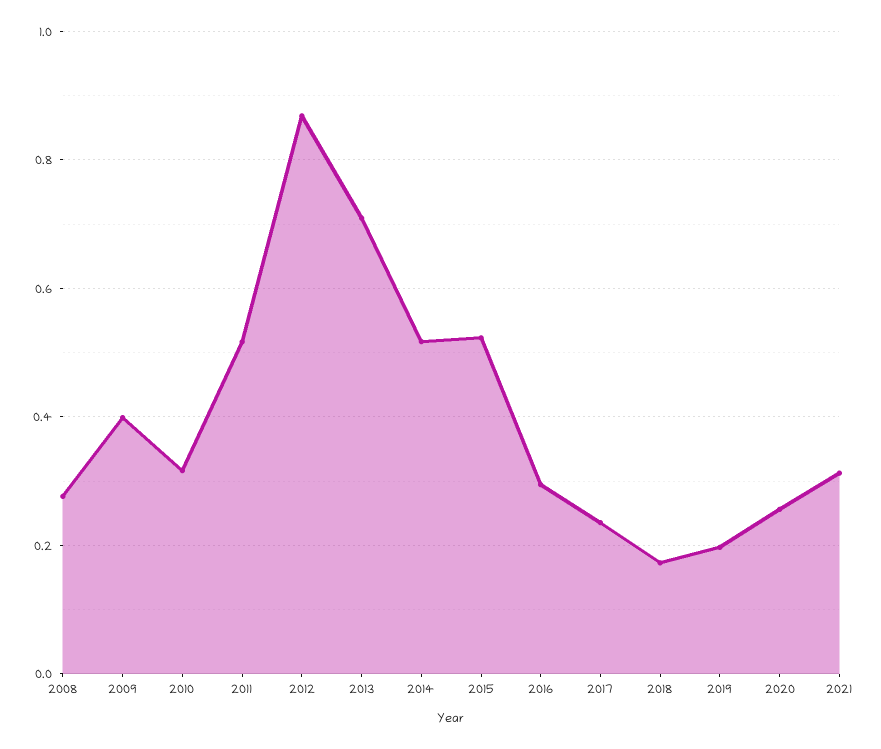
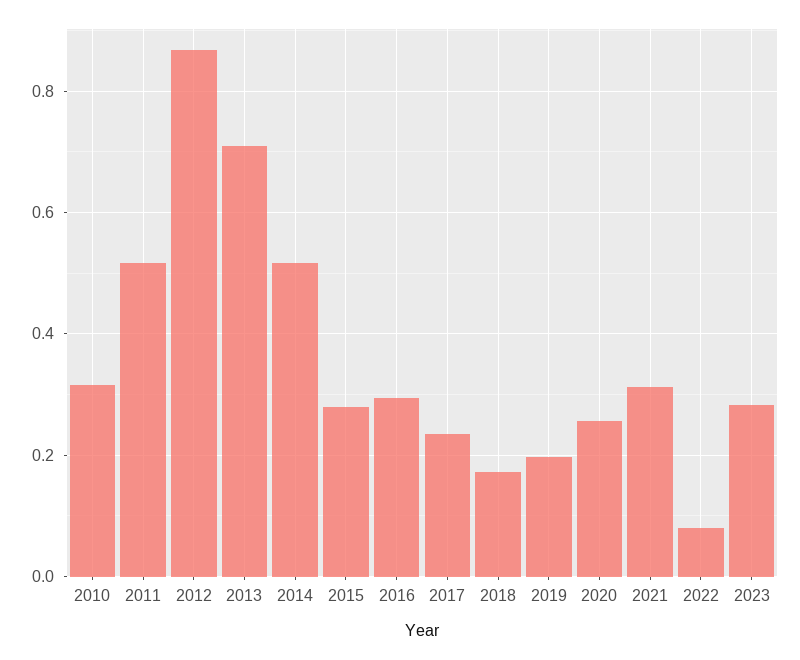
2008: 0.28 -> none
2009: 0.4 -> none
2015: 0.52 -> 0.28
2022: none -> 0.08
2023: none -> 0.28

